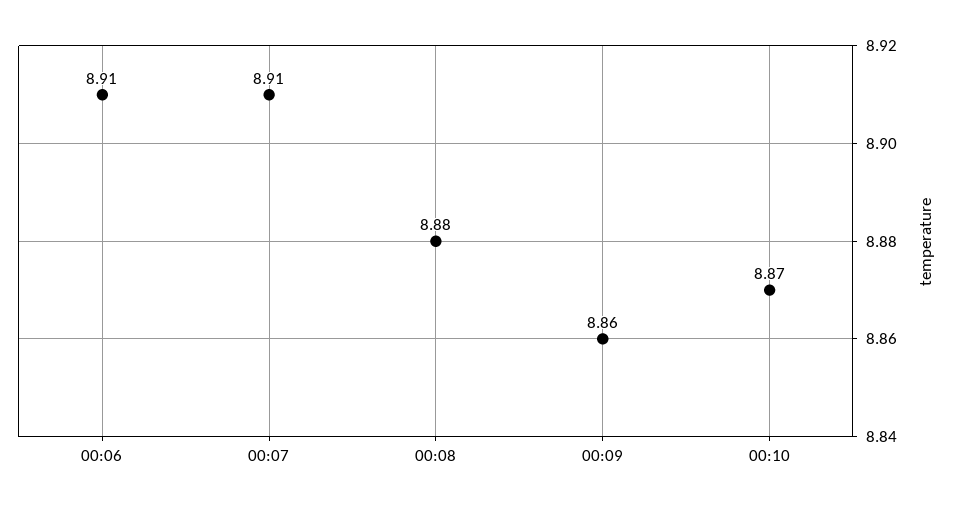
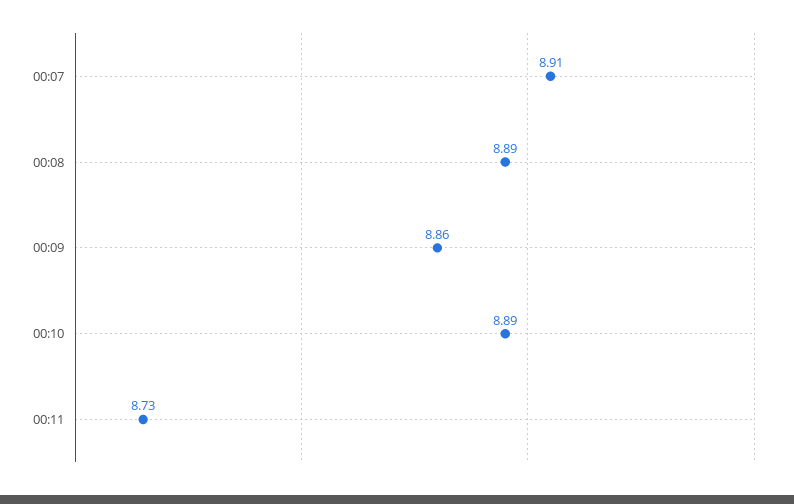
00:06: 8.91 -> none
00:08: 8.88 -> 8.89
00:10: 8.87 -> 8.89
00:11: none -> 8.73

